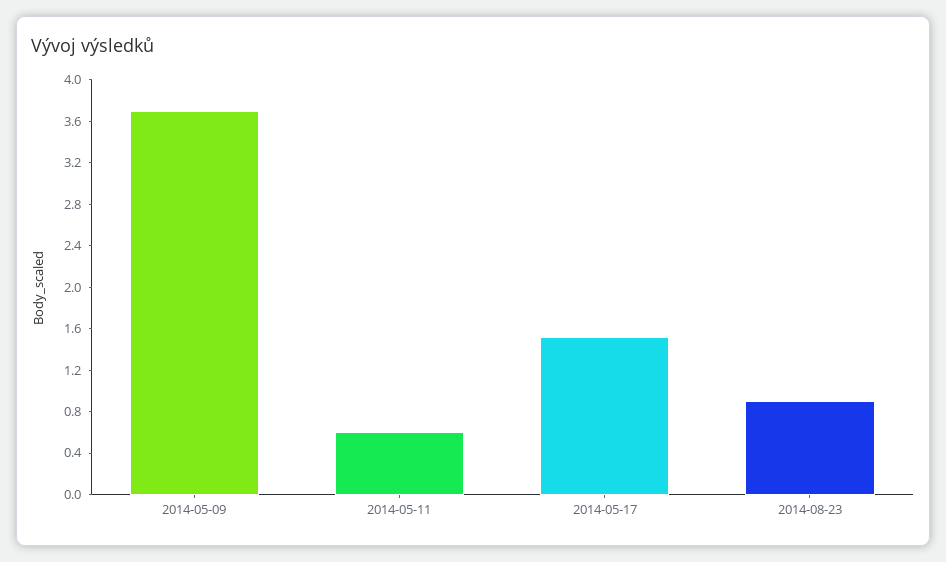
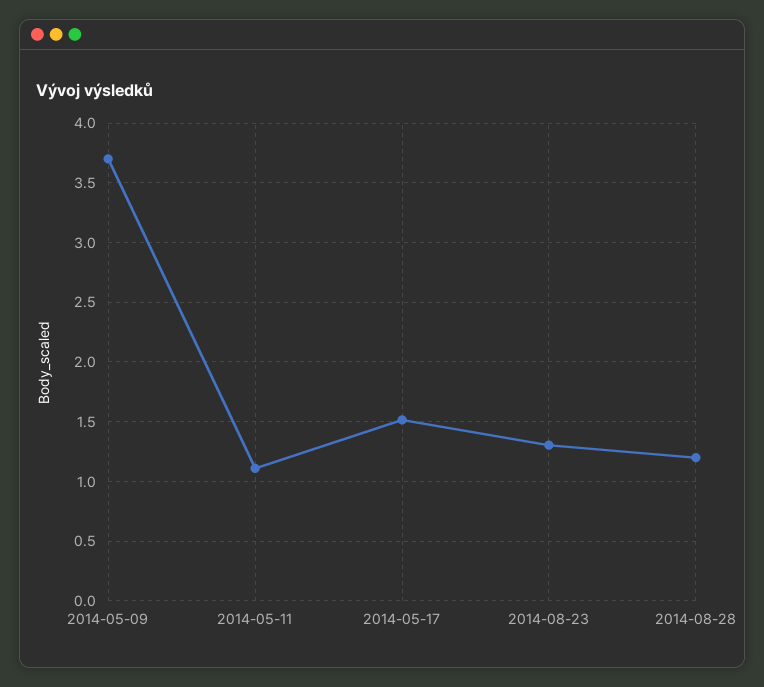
2014-05-11: 0.6 -> 1.1
2014-08-23: 0.9 -> 1.3
2014-08-28: none -> 1.2

